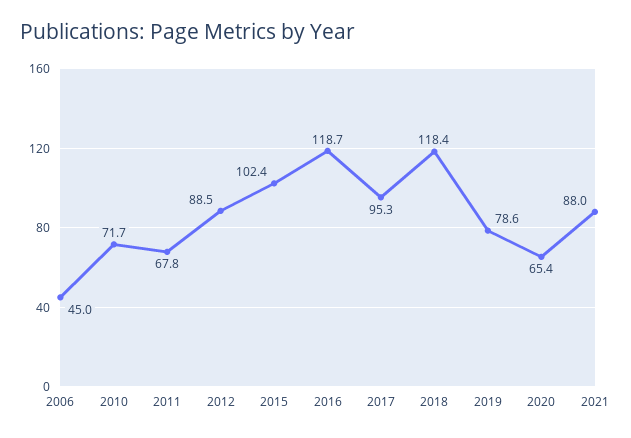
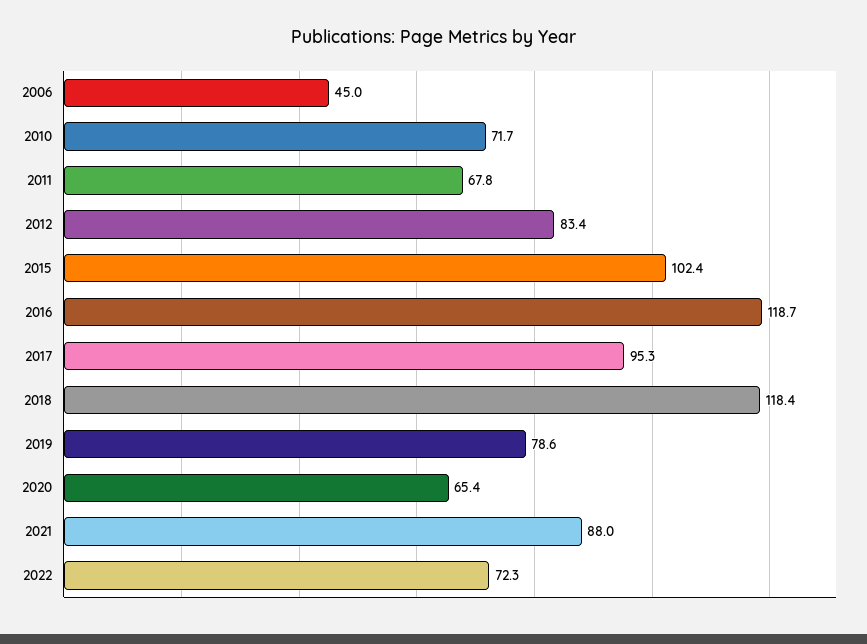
2012: 88.5 -> 83.4
2022: none -> 72.3

